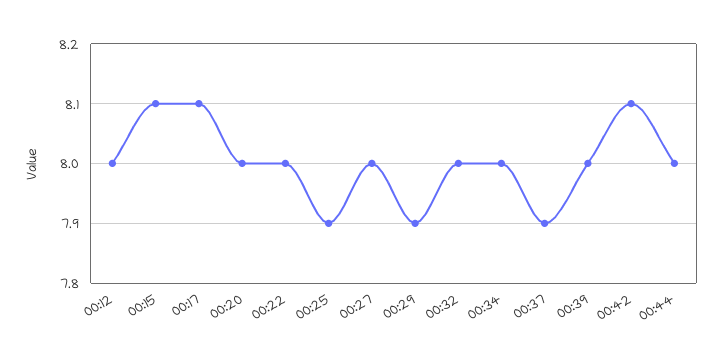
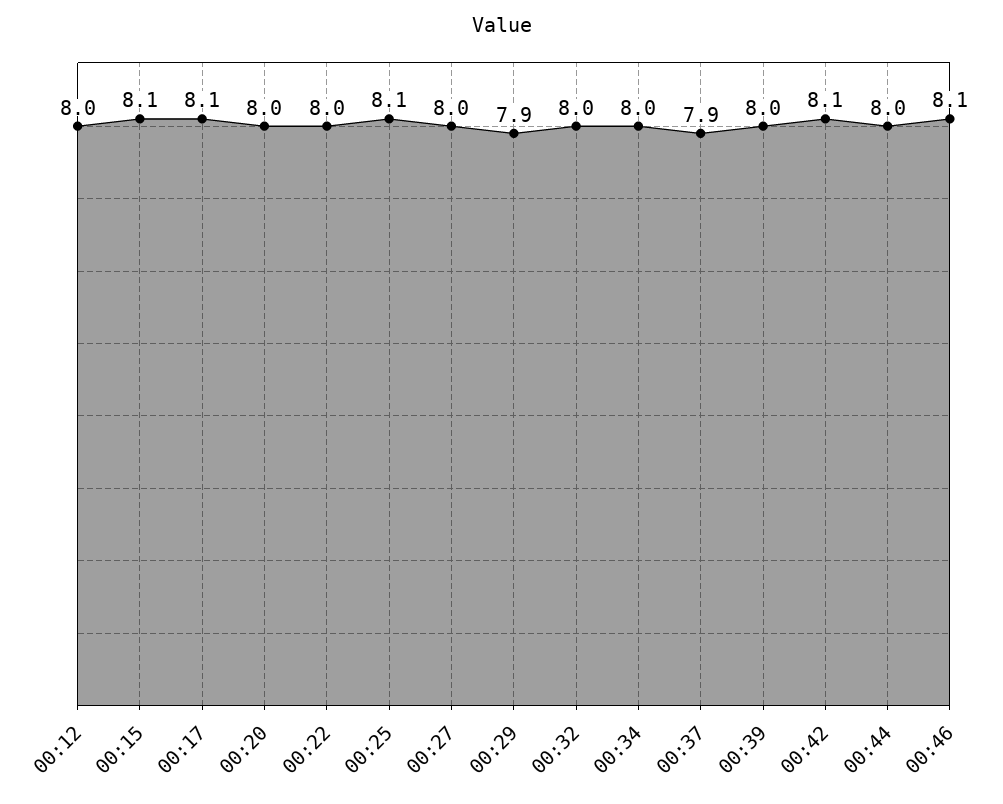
00:25: 7.9 -> 8.1
00:46: none -> 8.1

